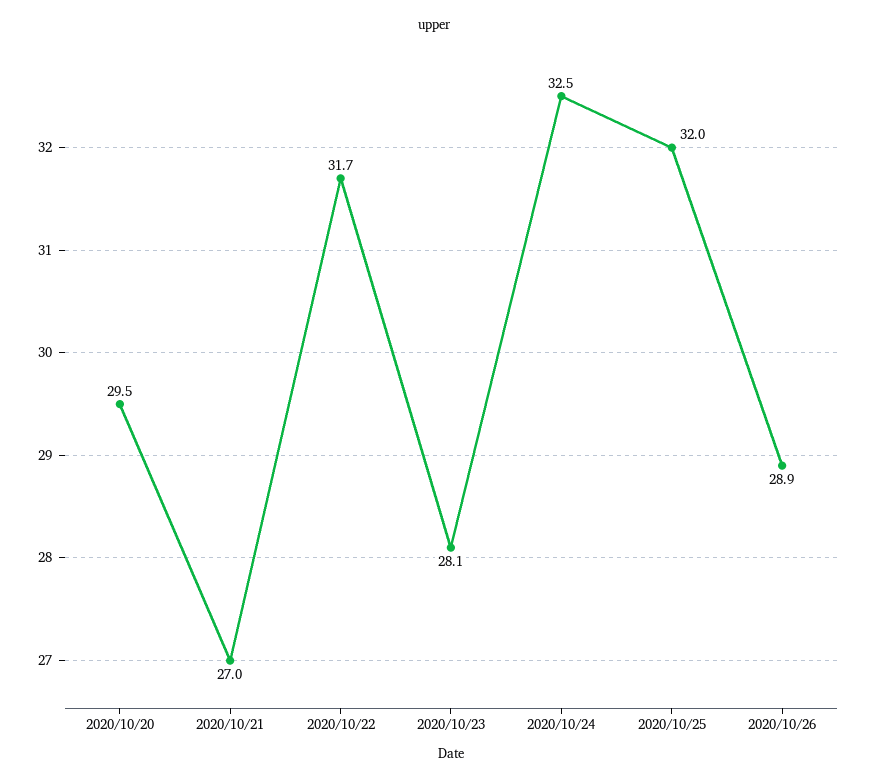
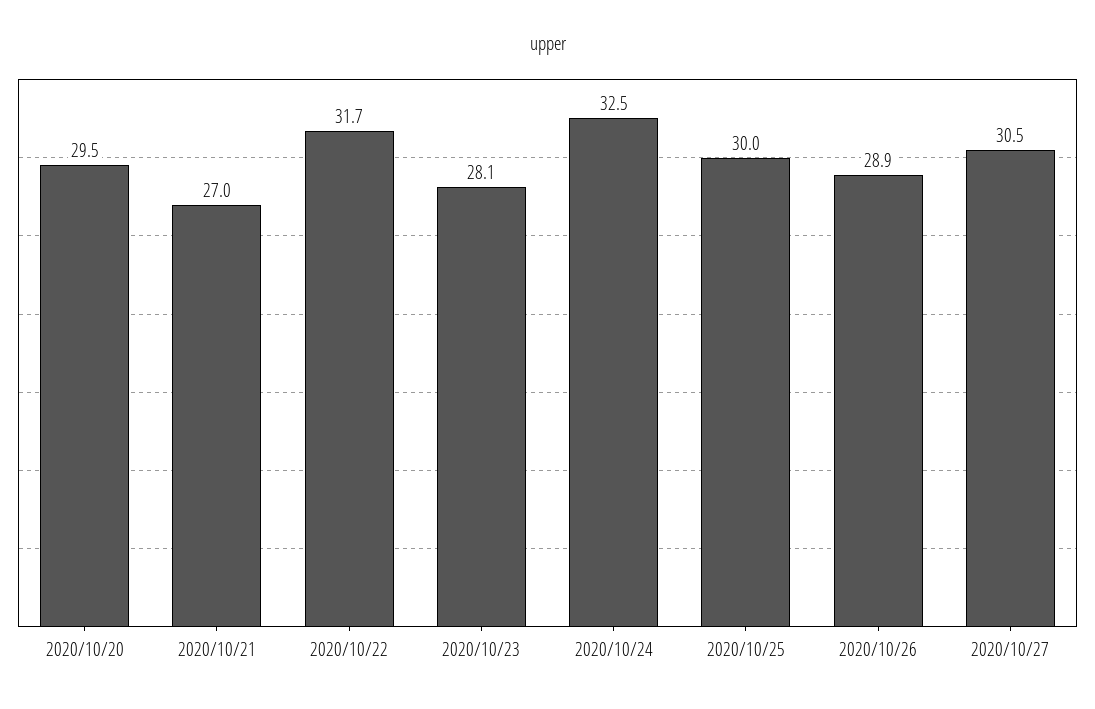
2020/10/25: 32 -> 30
2020/10/27: none -> 30.5

